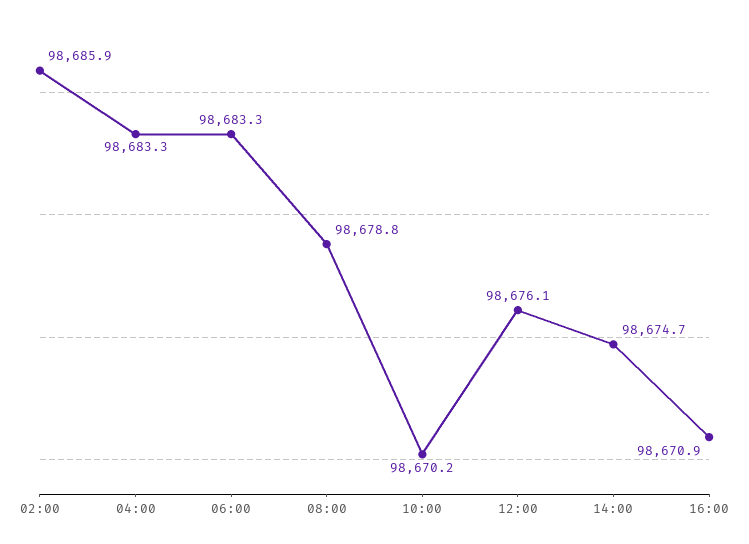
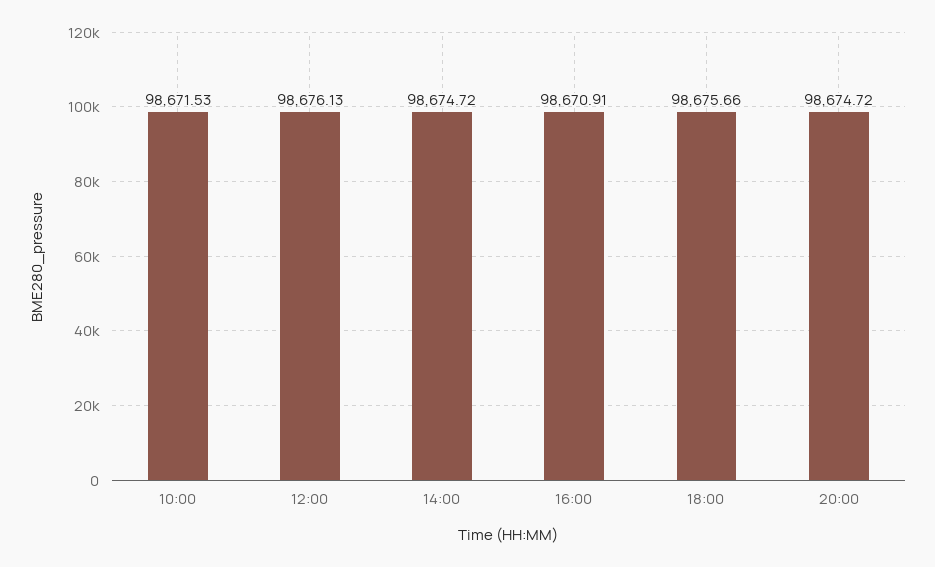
02:00: 98685.9 -> none
04:00: 98683.3 -> none
06:00: 98683.3 -> none
08:00: 98678.8 -> none
10:00: 98670.2 -> 98671.53
18:00: none -> 98675.66
20:00: none -> 98674.72

